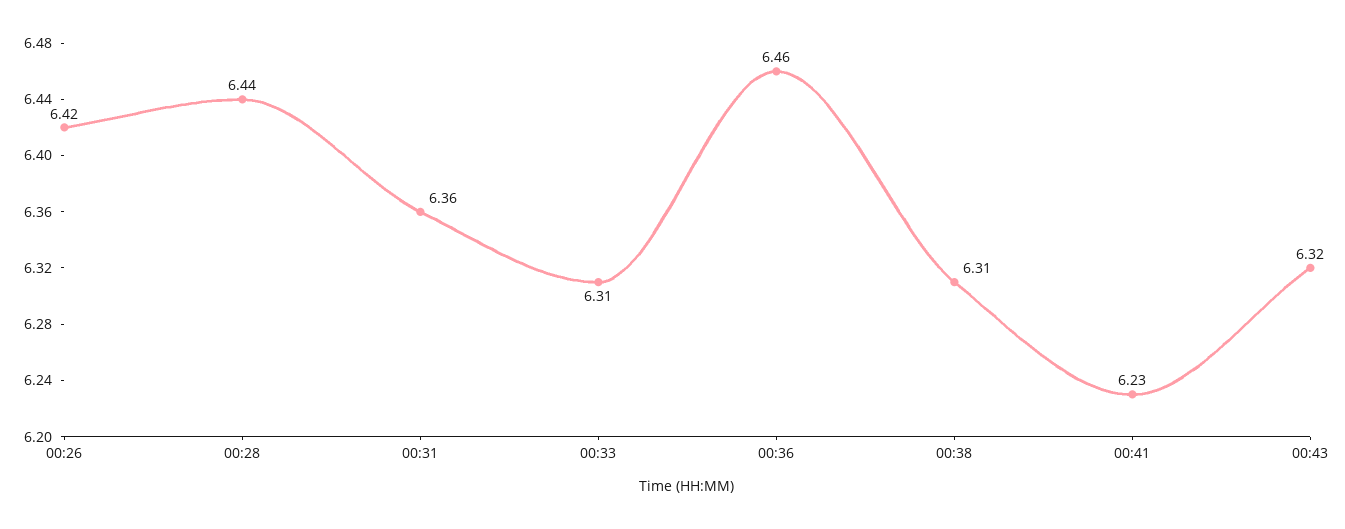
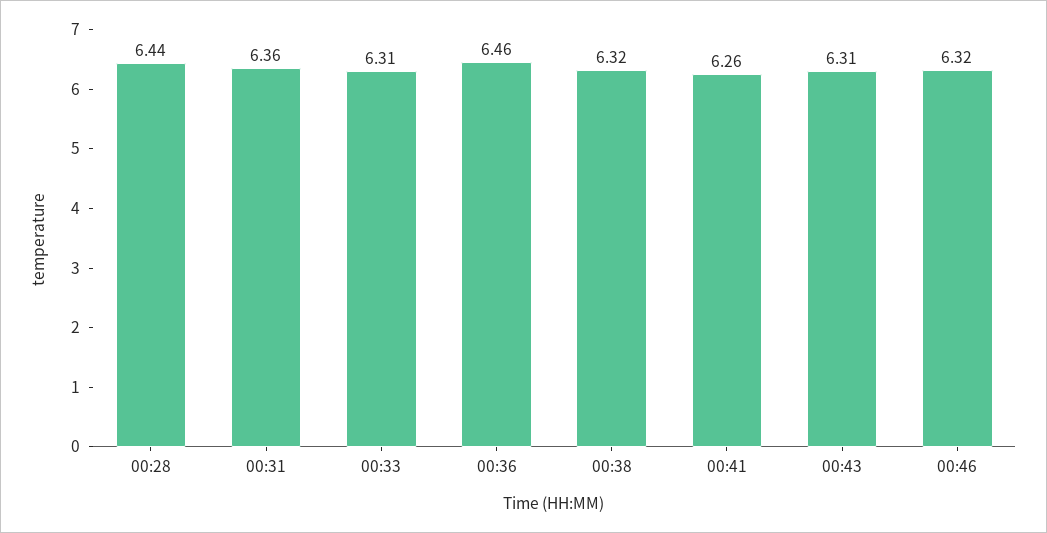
00:26: 6.42 -> none
00:38: 6.31 -> 6.32
00:41: 6.23 -> 6.26
00:43: 6.32 -> 6.31
00:46: none -> 6.32

